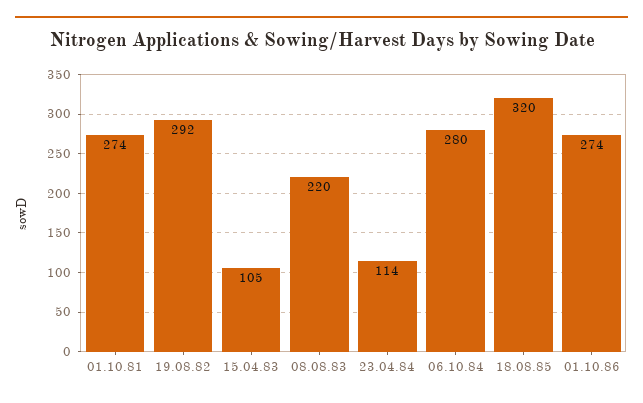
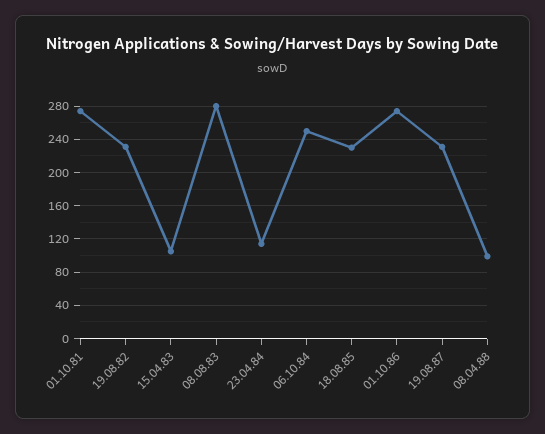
19.08.82: 292 -> 230
08.08.83: 220 -> 280
06.10.84: 280 -> 250
18.08.85: 320 -> 230
19.08.87: none -> 230
08.04.88: none -> 100

